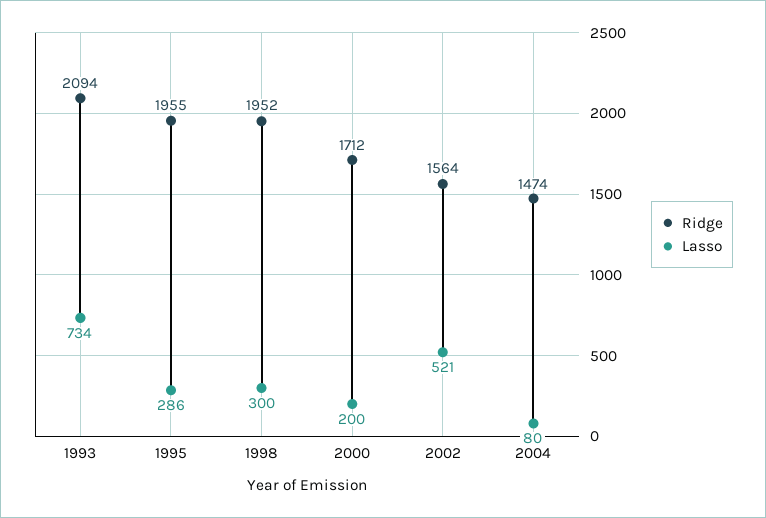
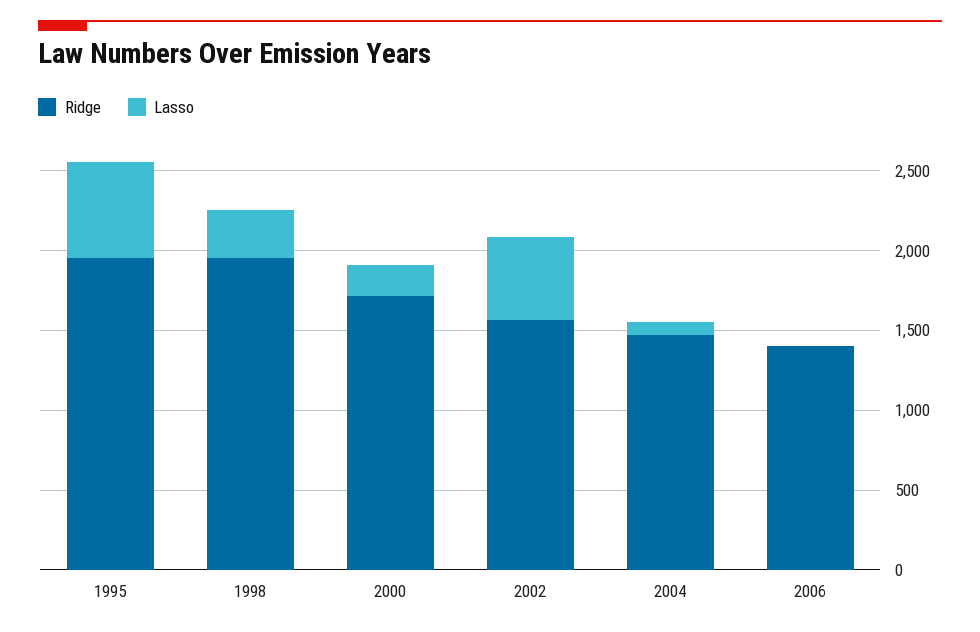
Ridge, 1993: 2094 -> none
Lasso, 1993: 734 -> none
Lasso, 1995: 286 -> 600
Ridge, 2006: none -> 1400
Lasso, 2006: none -> 0

